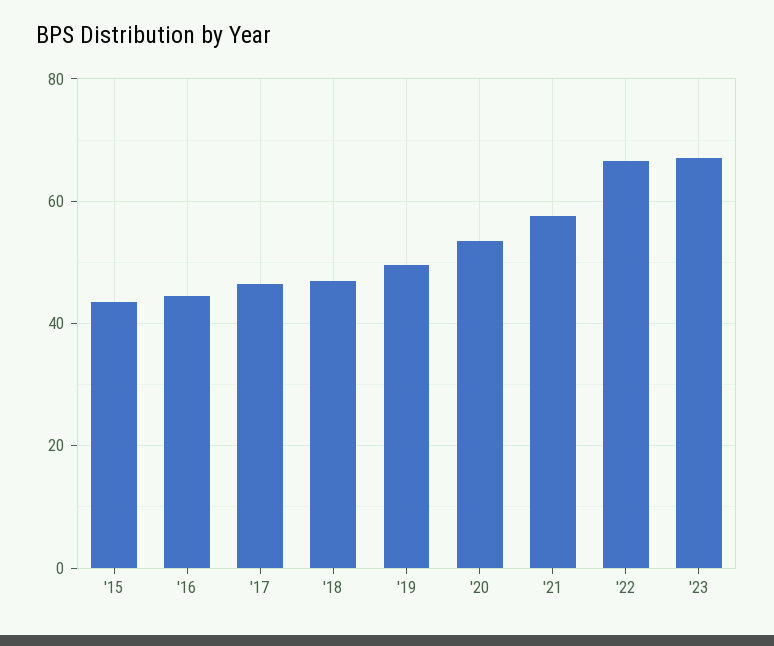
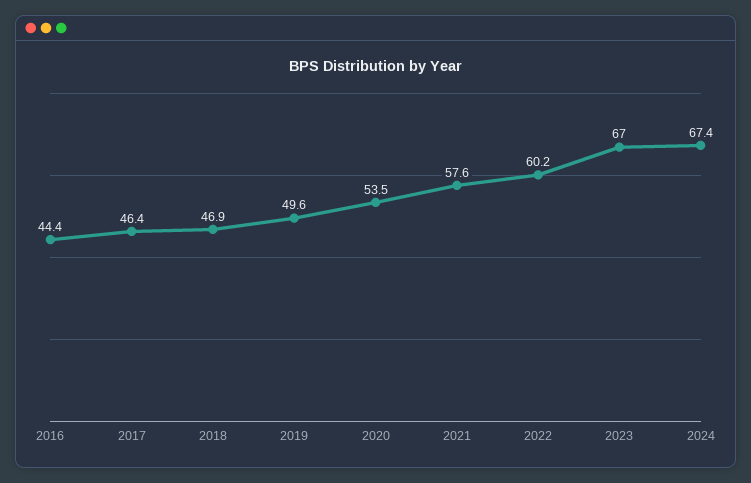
'15: 44 -> none
'22: 66 -> 60.2
2024: none -> 67.4

